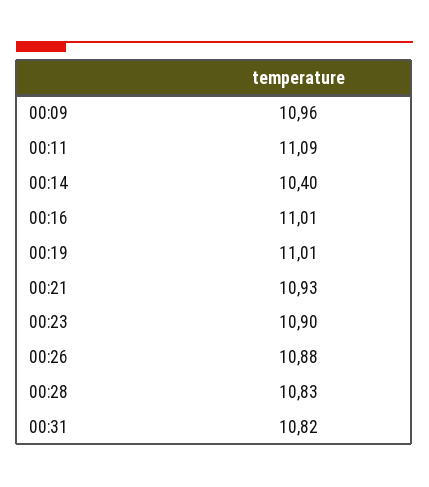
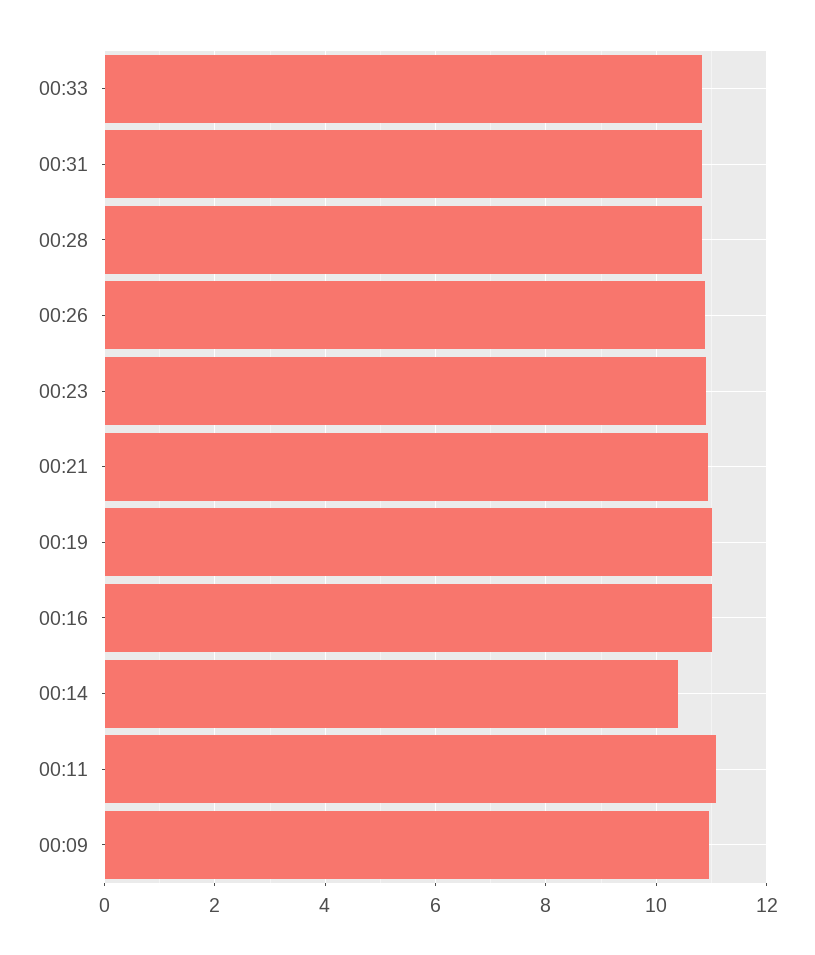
00:33: none -> 10.8

